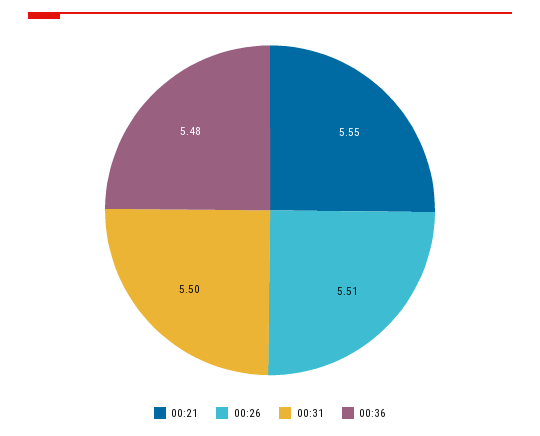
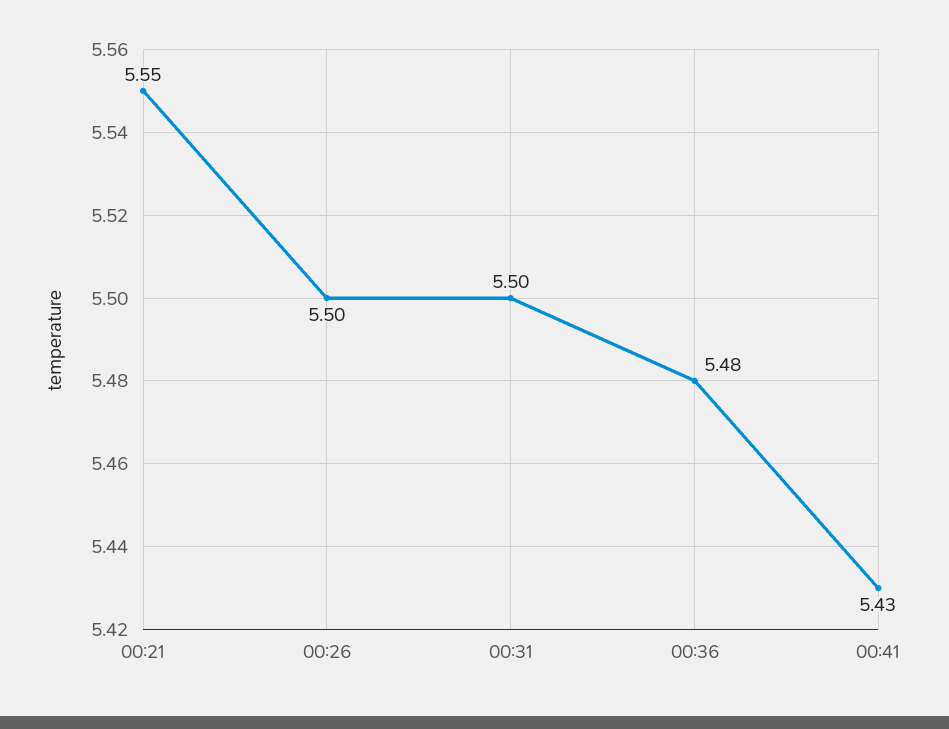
00:26: 5.51 -> 5.5
00:41: none -> 5.43

